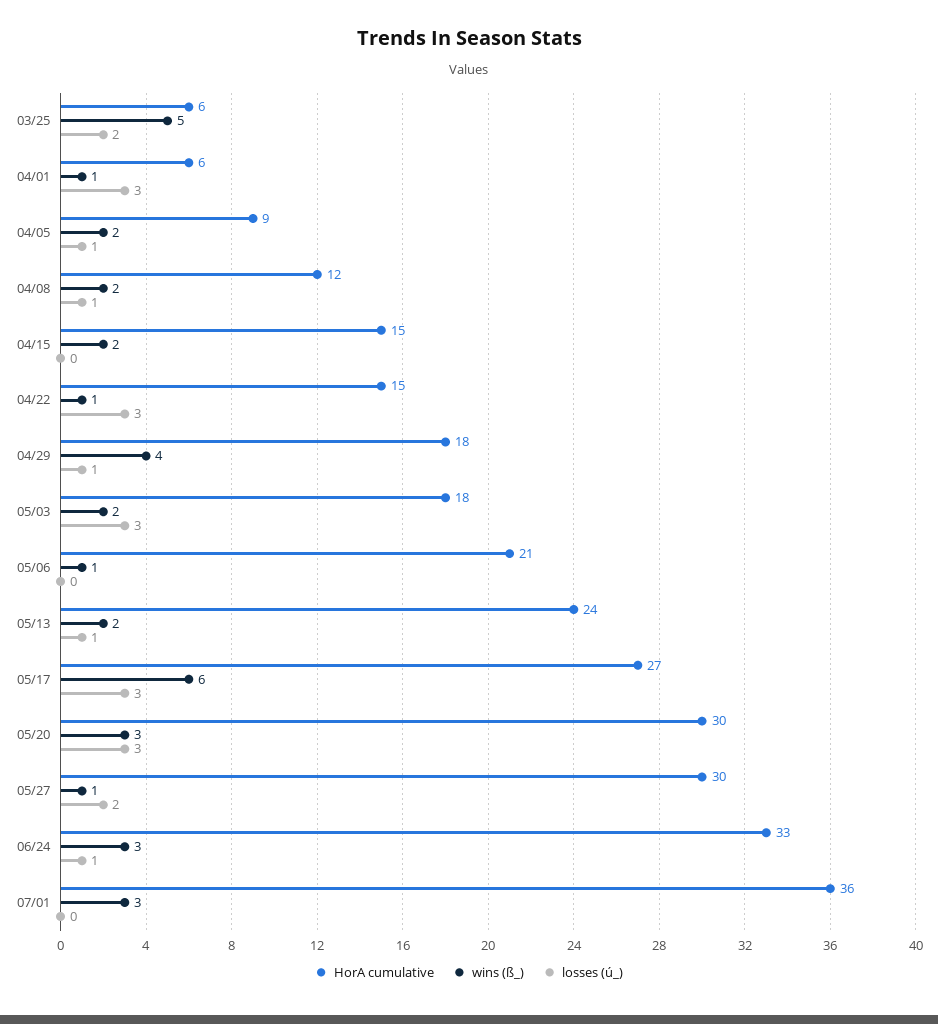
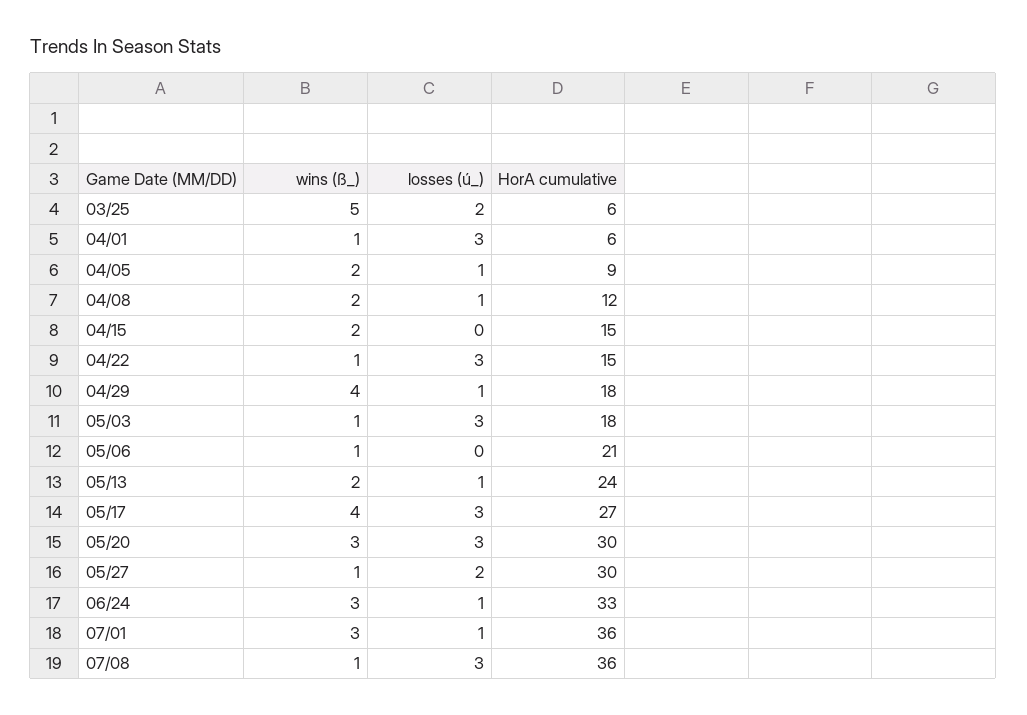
wins (ß_), 05/03: 2 -> 1
wins (ß_), 05/17: 6 -> 4
losses (ú_), 07/01: 0 -> 1
wins (ß_), 07/08: none -> 1
losses (ú_), 07/08: none -> 3
HorA cumulative, 07/08: none -> 36

